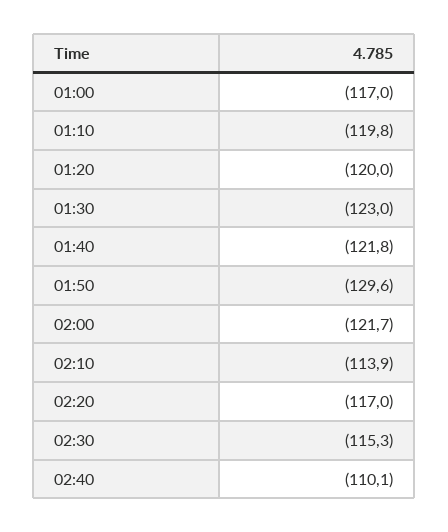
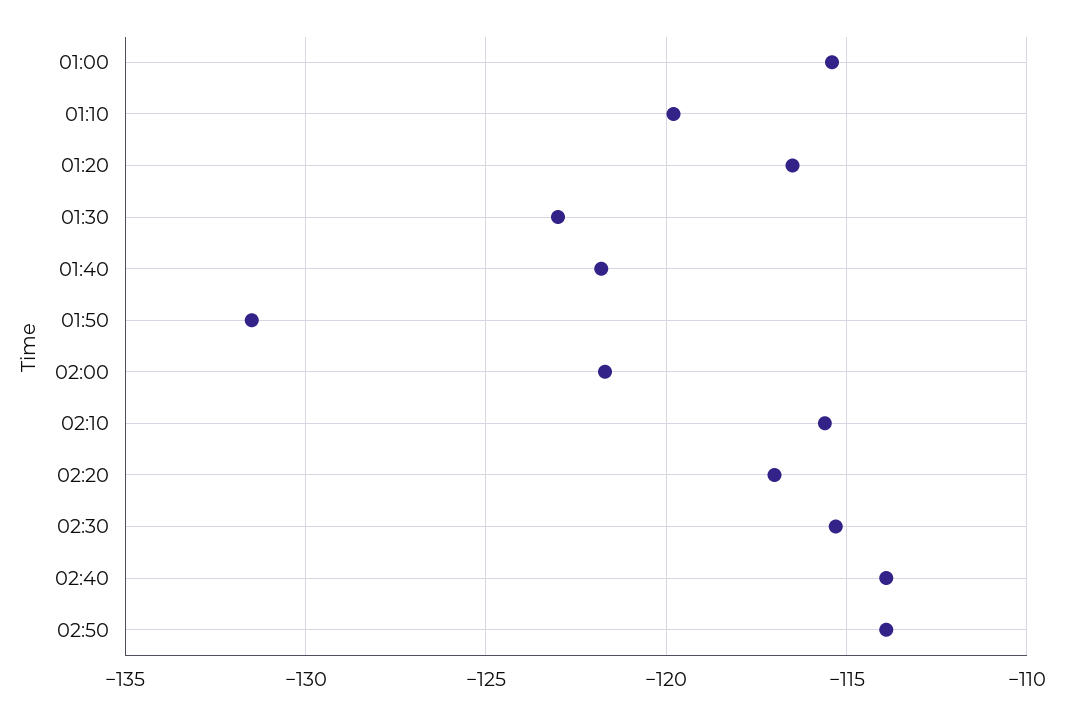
01:00: -117 -> -115.5
01:20: -120 -> -116.5
01:50: -129.6 -> -131.5
02:10: -113.9 -> -115.5
02:40: -110.1 -> -114
02:50: none -> -114

